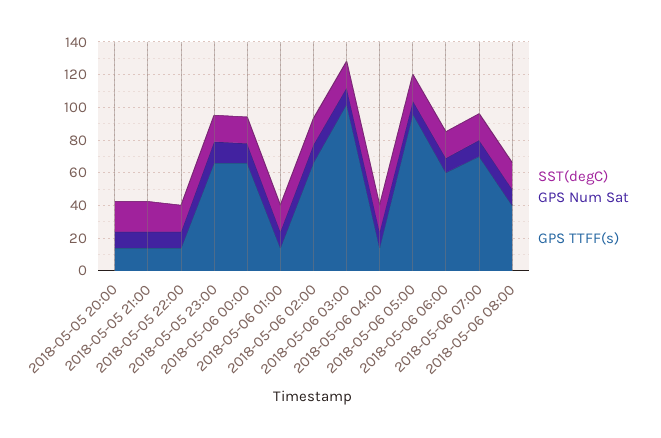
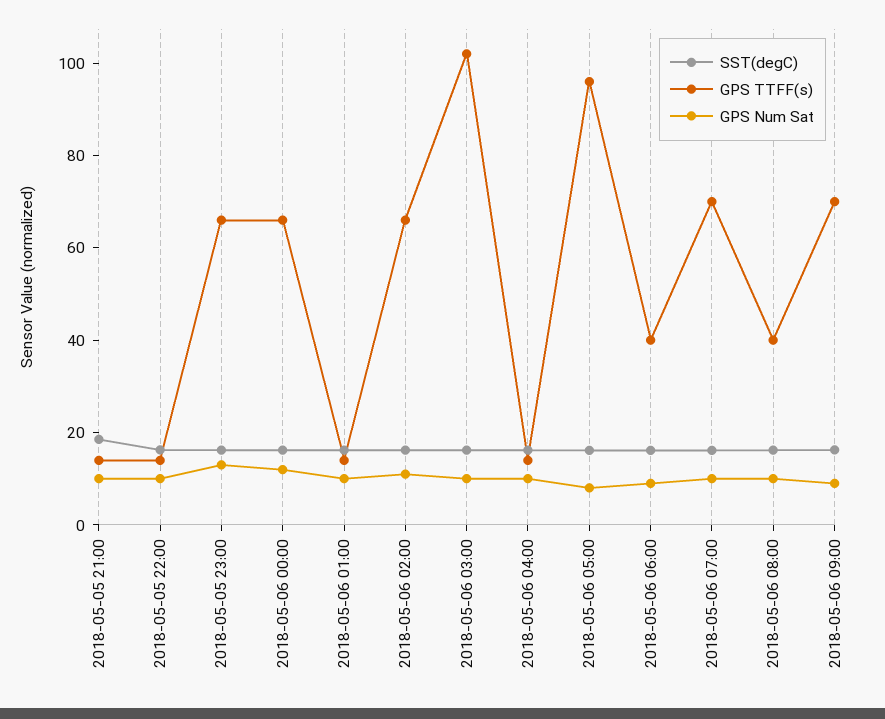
SST(degC), 2018-05-05 20:00: 20 -> none
GPS Num Sat, 2018-05-05 20:00: 10 -> none
GPS TTFF(s), 2018-05-05 20:00: 15 -> none
GPS TTFF(s), 2018-05-06 06:00: 60 -> 40
SST(degC), 2018-05-06 09:00: none -> 15
GPS TTFF(s), 2018-05-06 09:00: none -> 70
GPS Num Sat, 2018-05-06 09:00: none -> 10

